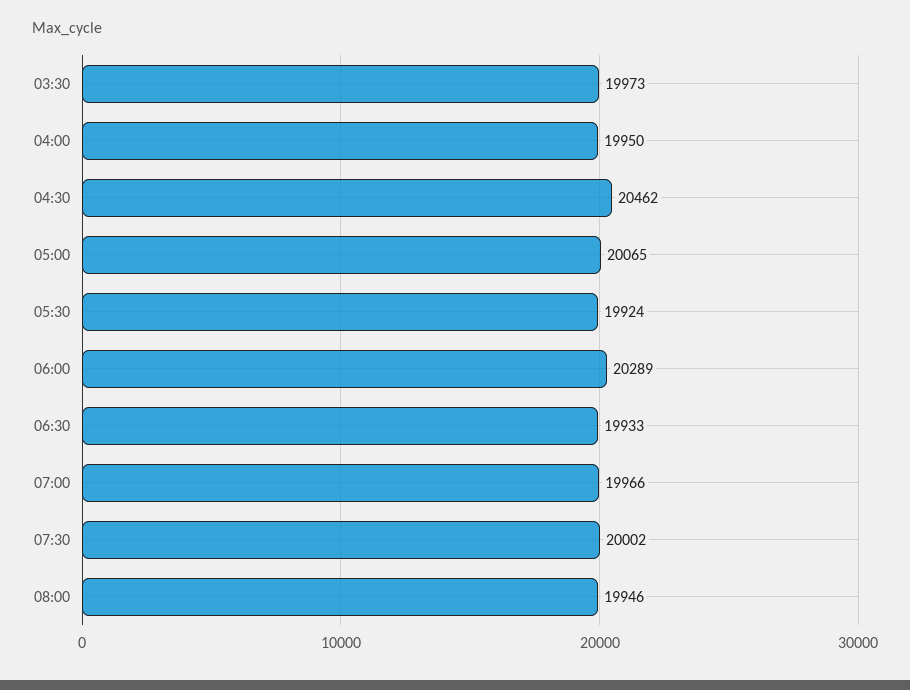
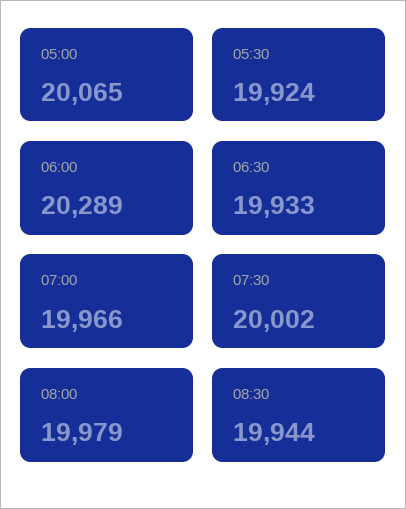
03:30: 19973 -> none
04:00: 19950 -> none
04:30: 20462 -> none
08:00: 19946 -> 19979
08:30: none -> 19944

